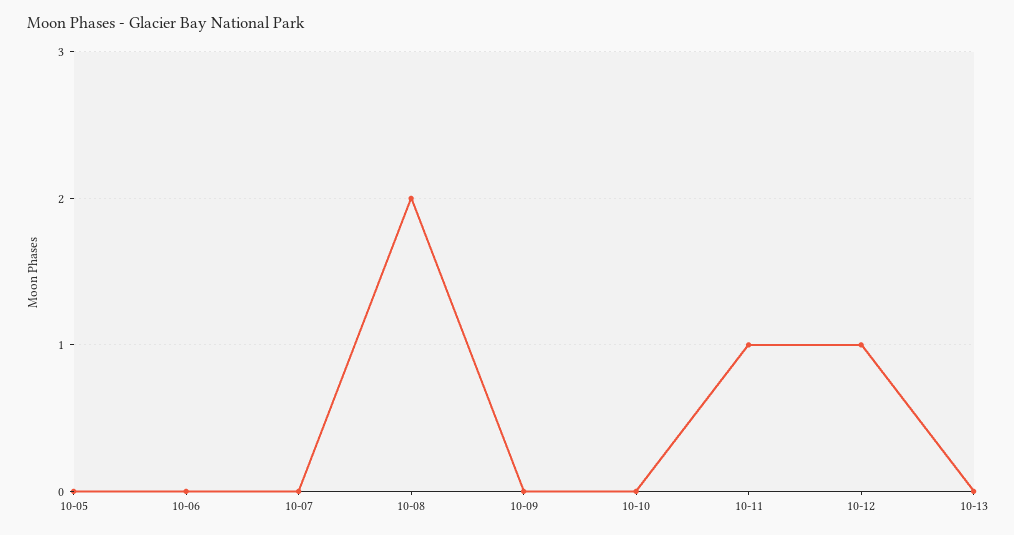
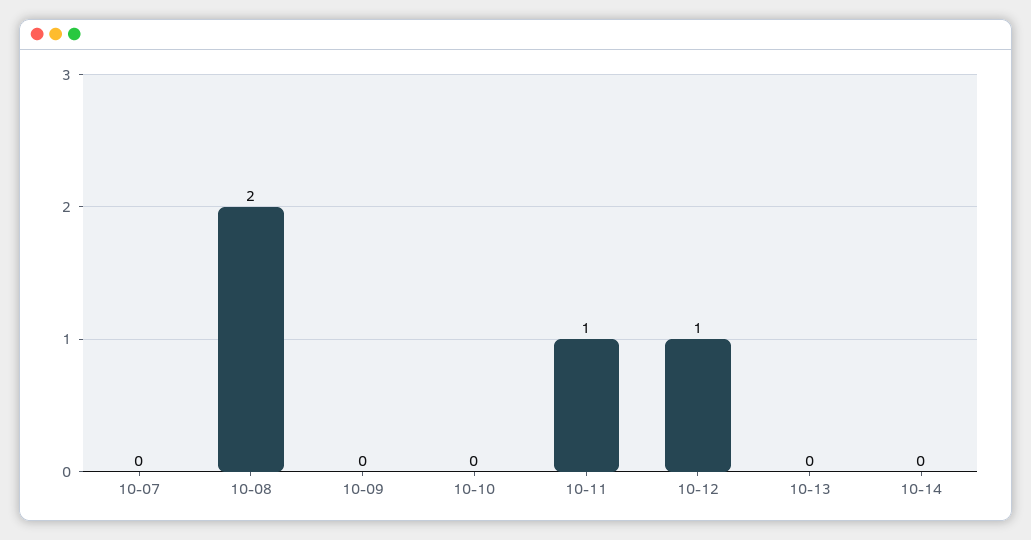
10-05: 0 -> none
10-06: 0 -> none
10-14: none -> 0

